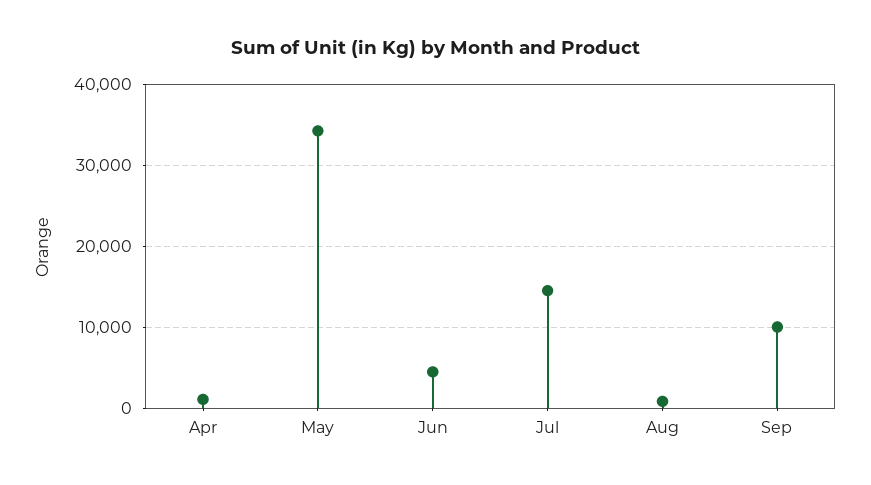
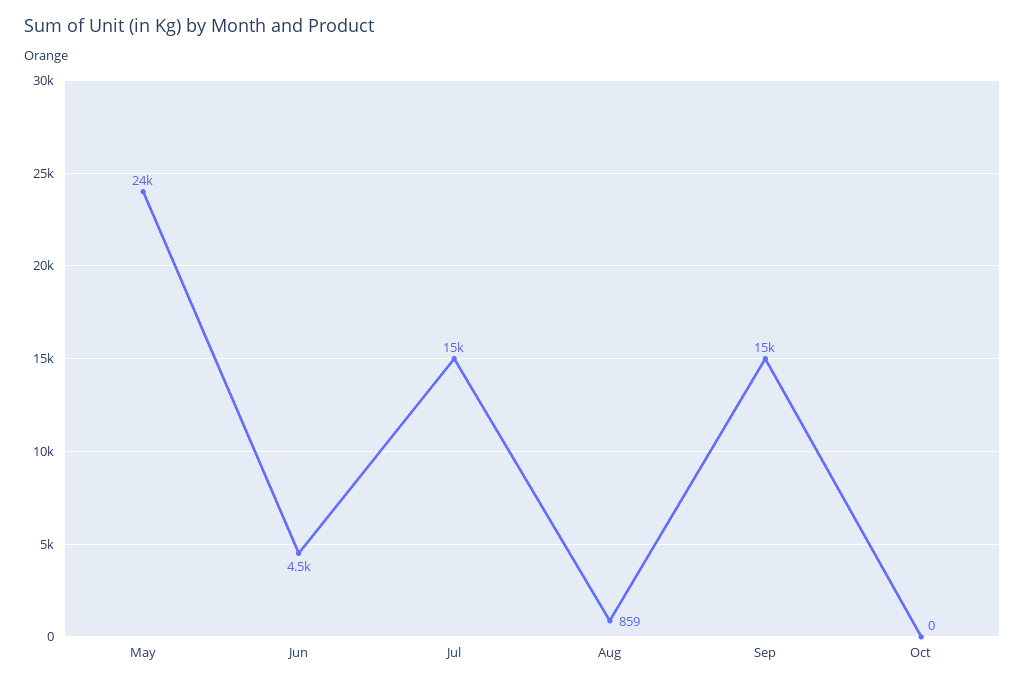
Apr: 1000 -> none
May: 34000 -> 24000
Sep: 10000 -> 15000
Oct: none -> 0

